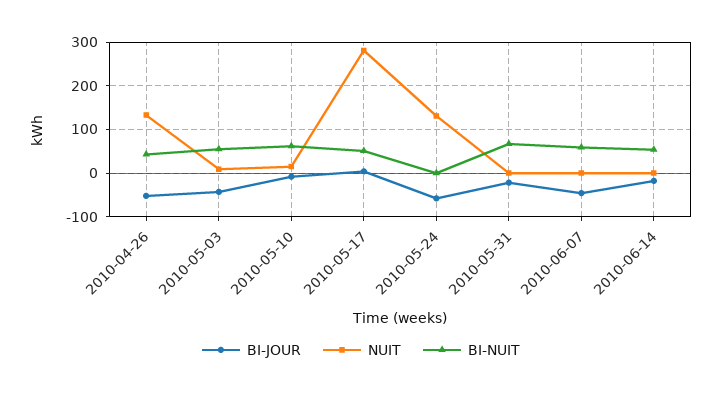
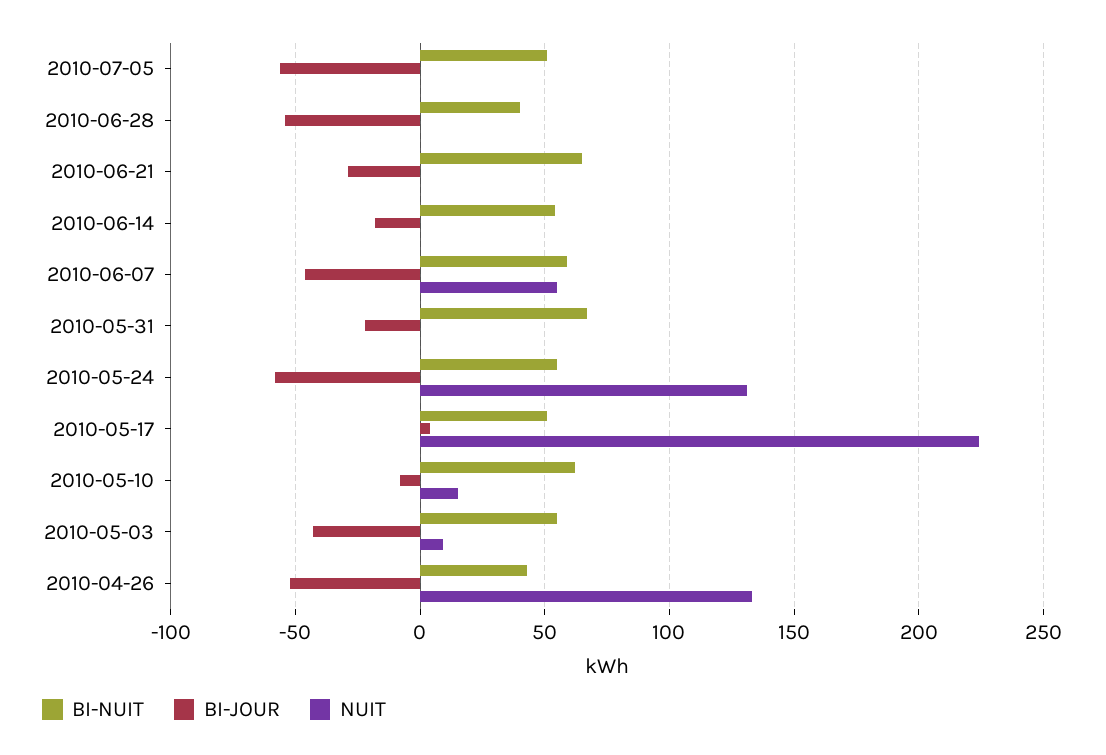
NUIT, 2010-05-17: 280 -> 225
BI-NUIT, 2010-05-24: 0 -> 55
NUIT, 2010-06-07: 0 -> 55
BI-NUIT, 2010-07-05: none -> 50
BI-JOUR, 2010-07-05: none -> -55
NUIT, 2010-07-05: none -> 0
BI-NUIT, 2010-06-28: none -> 40
BI-JOUR, 2010-06-28: none -> -55
NUIT, 2010-06-28: none -> 0
BI-NUIT, 2010-06-21: none -> 65
BI-JOUR, 2010-06-21: none -> -30
NUIT, 2010-06-21: none -> 0

